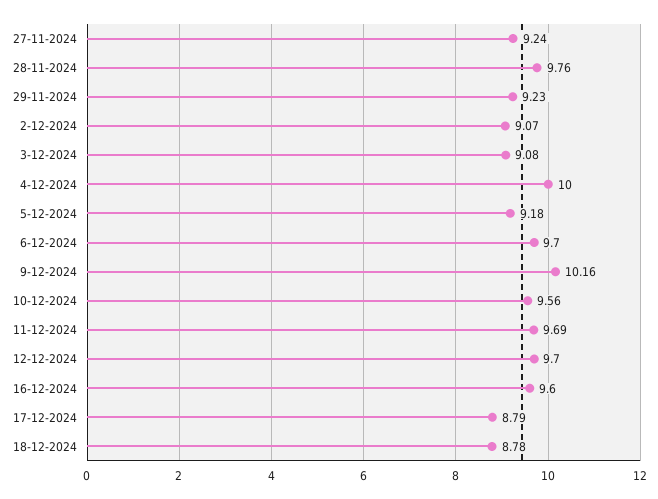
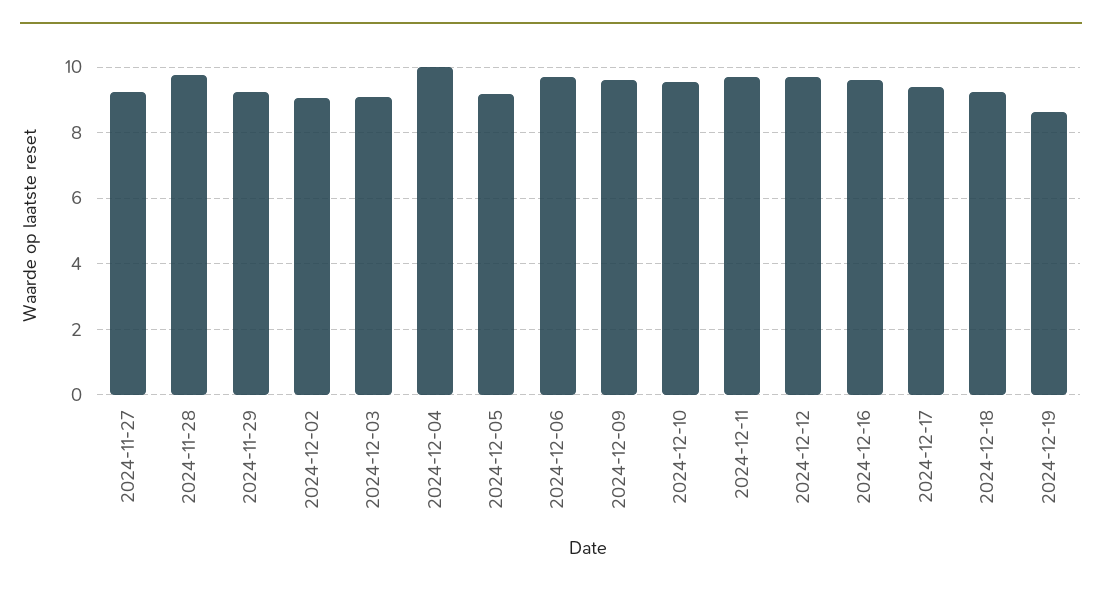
9-12-2024: 10.16 -> 9.6
17-12-2024: 8.79 -> 9.4
18-12-2024: 8.78 -> 9.2
2024-12-19: none -> 8.6

